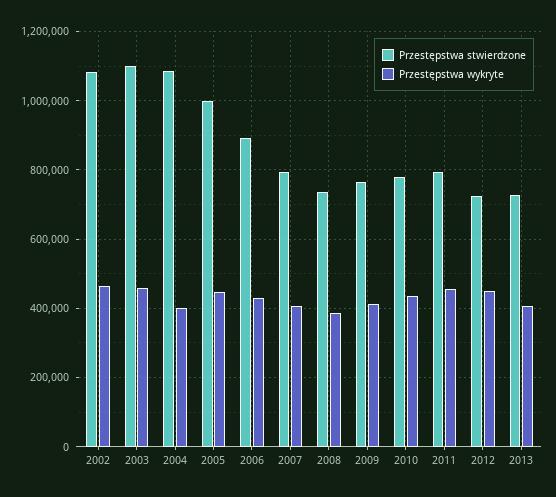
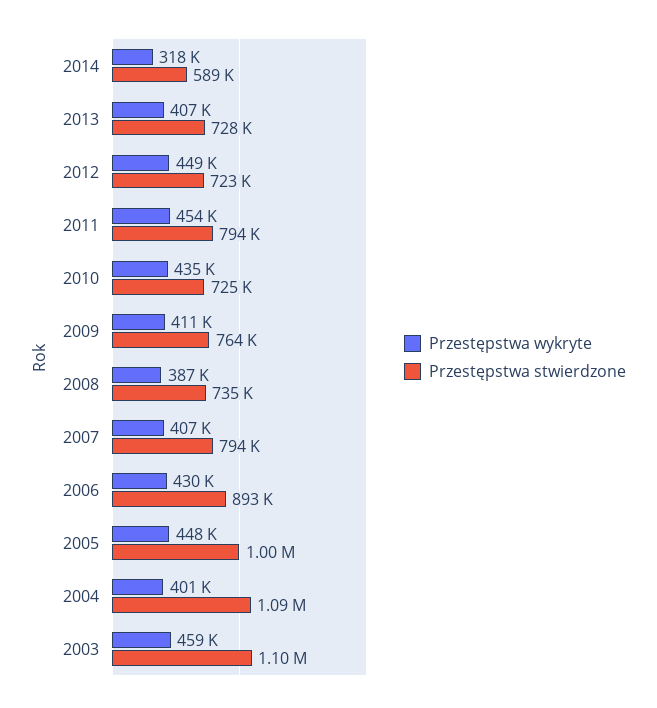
Przestępstwa stwierdzone, 2002: 1080000 -> none
Przestępstwa wykryte, 2002: 460000 -> none
Przestępstwa stwierdzone, 2010: 780000 -> 725000
Przestępstwa wykryte, 2014: none -> 318000
Przestępstwa stwierdzone, 2014: none -> 589000

